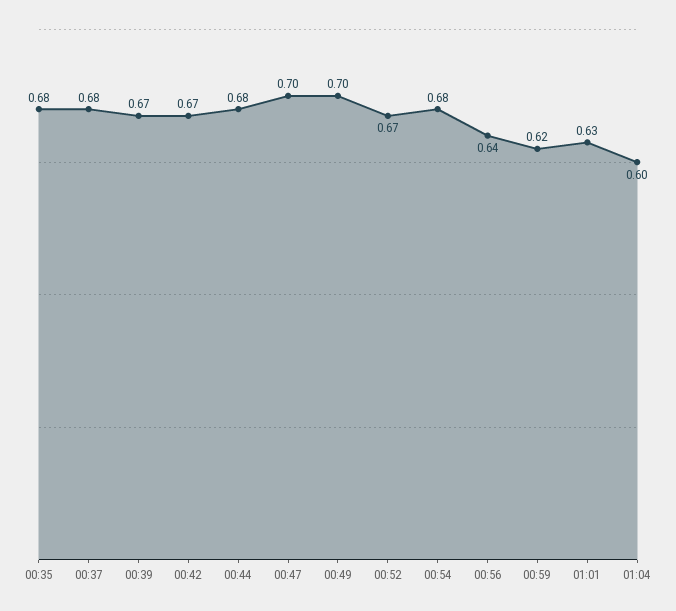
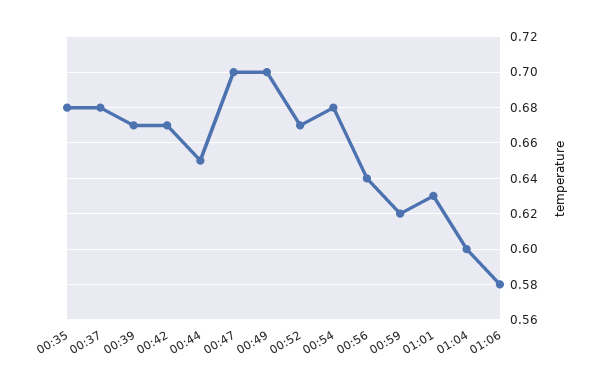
00:44: 0.68 -> 0.65
01:06: none -> 0.58

